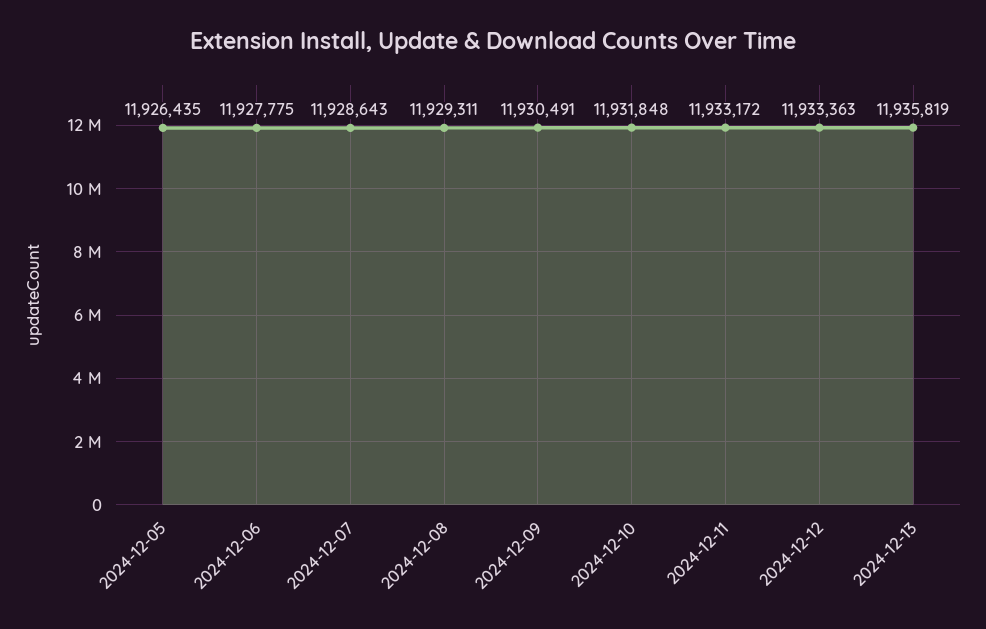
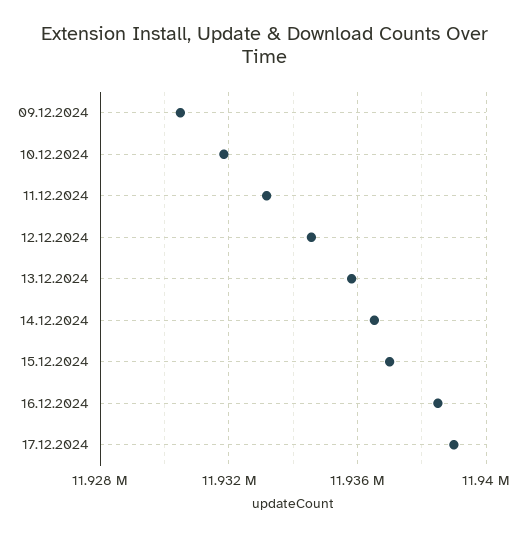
2024-12-05: 11926435 -> none
2024-12-06: 11927775 -> none
2024-12-07: 11928643 -> none
2024-12-08: 11929311 -> none
2024-12-12: 11933363 -> 11934500
14.12.2024: none -> 11936500
15.12.2024: none -> 11937000
16.12.2024: none -> 11938500
17.12.2024: none -> 11939000

